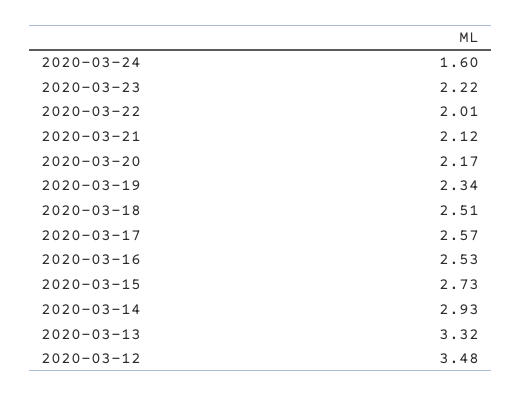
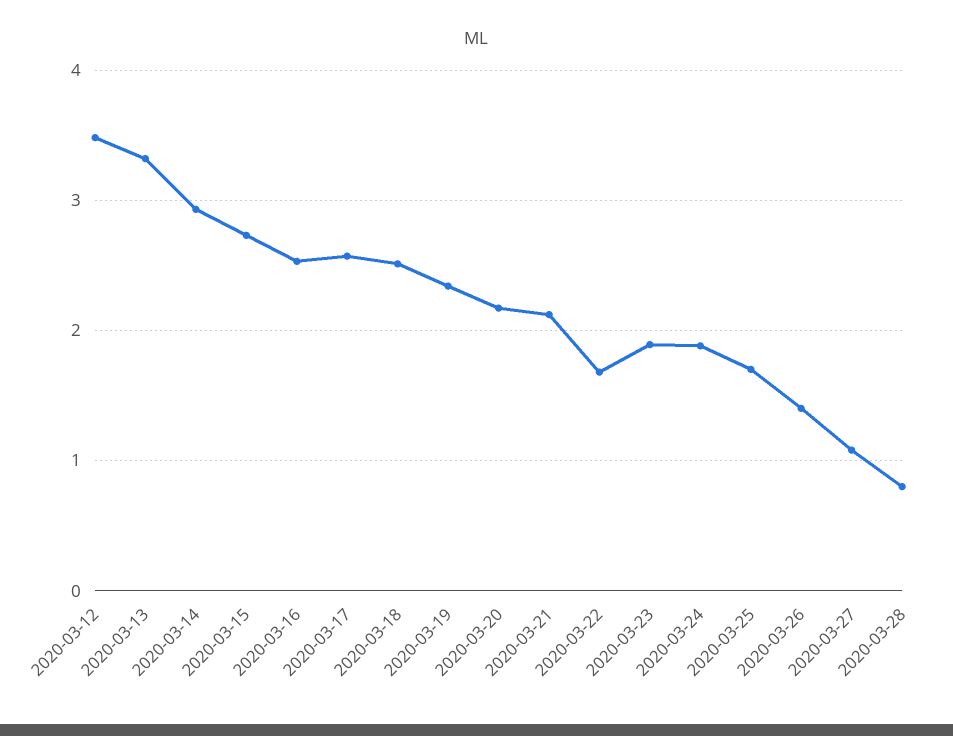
2020-03-24: 1.6 -> 1.9
2020-03-23: 2.22 -> 1.9
2020-03-22: 2.01 -> 1.7
2020-03-25: none -> 1.7
2020-03-26: none -> 1.4
2020-03-27: none -> 1.1
2020-03-28: none -> 0.8

